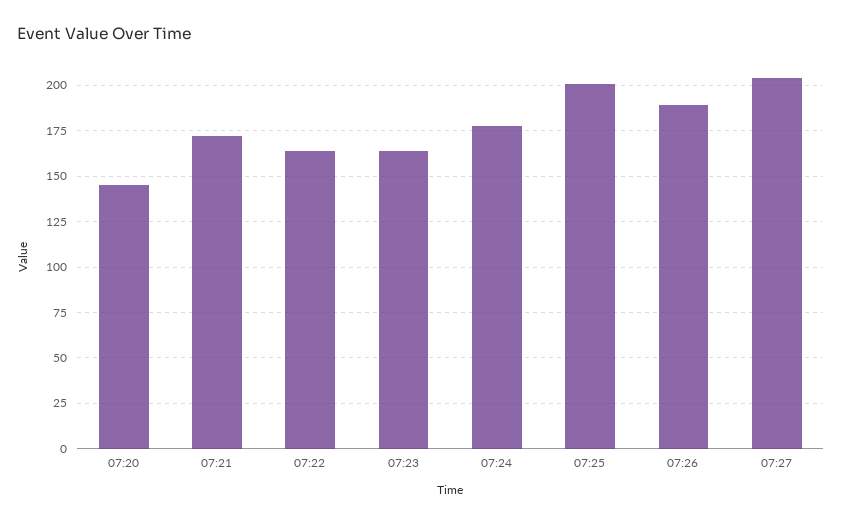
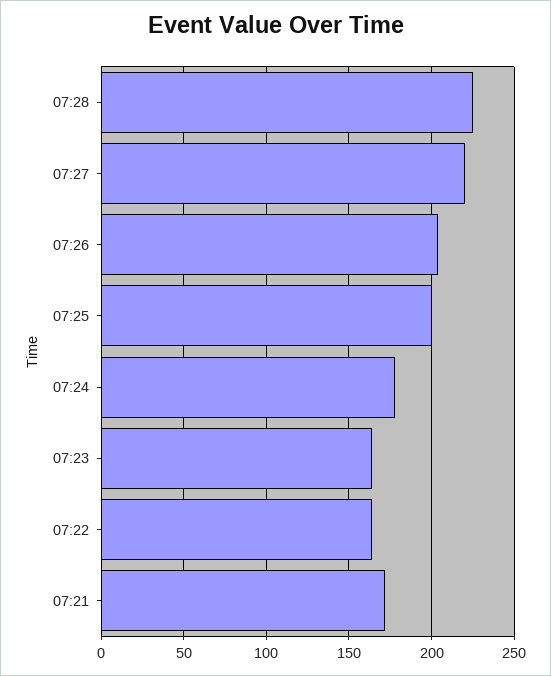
07:20: 145 -> none
07:26: 190 -> 205
07:27: 205 -> 220
07:28: none -> 225

